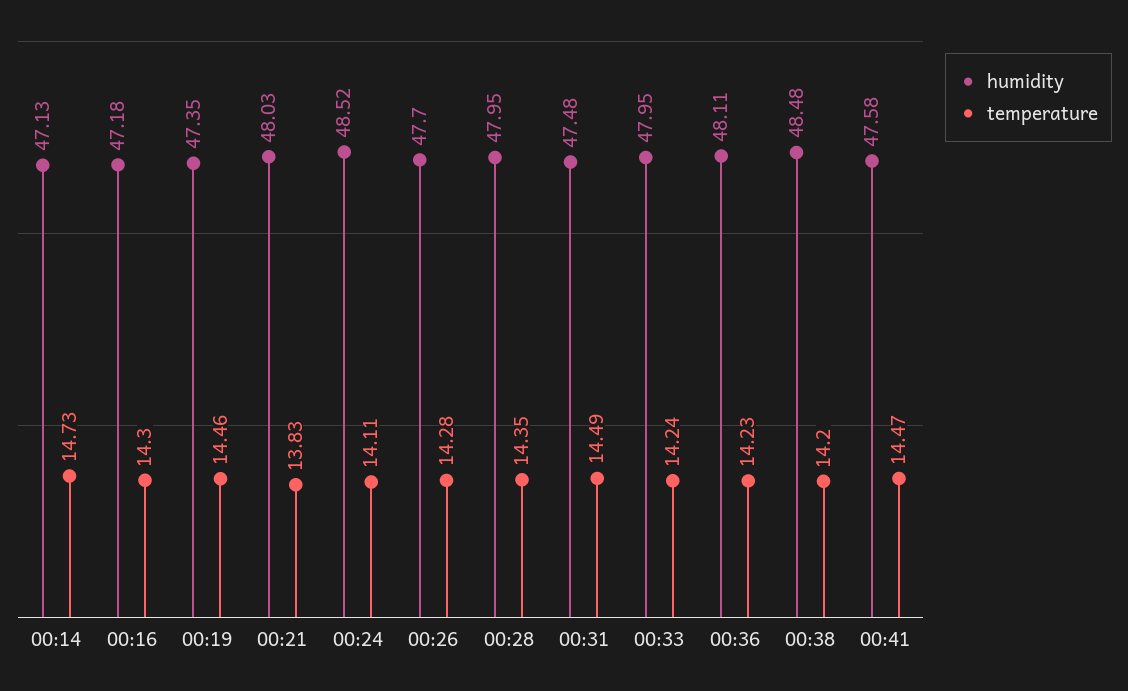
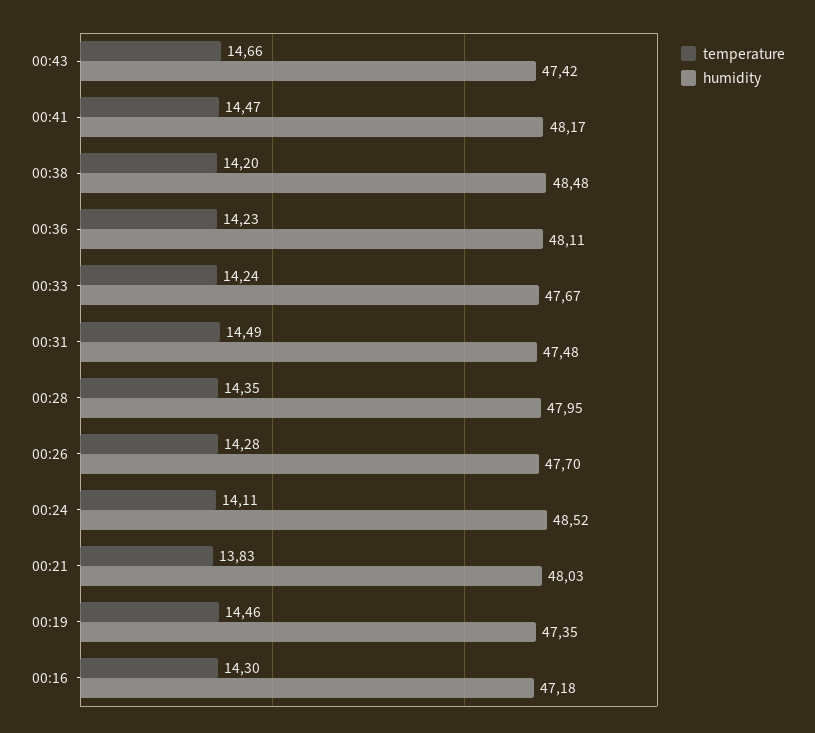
humidity, 00:14: 47.13 -> none
temperature, 00:14: 14.73 -> none
humidity, 00:33: 47.95 -> 47.67
humidity, 00:41: 47.58 -> 48.17
temperature, 00:43: none -> 14.66
humidity, 00:43: none -> 47.42

